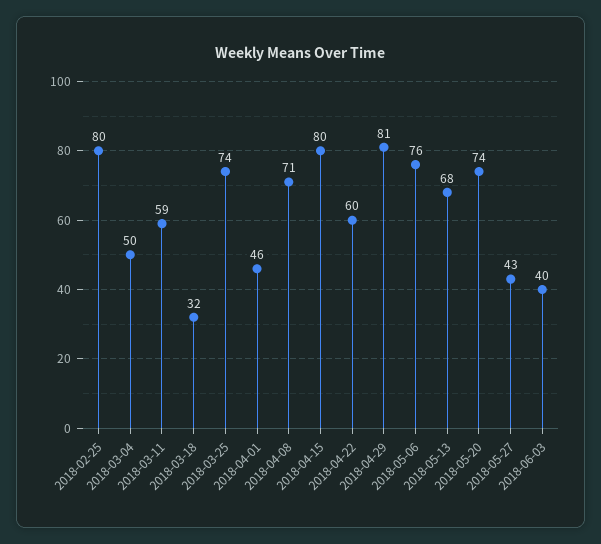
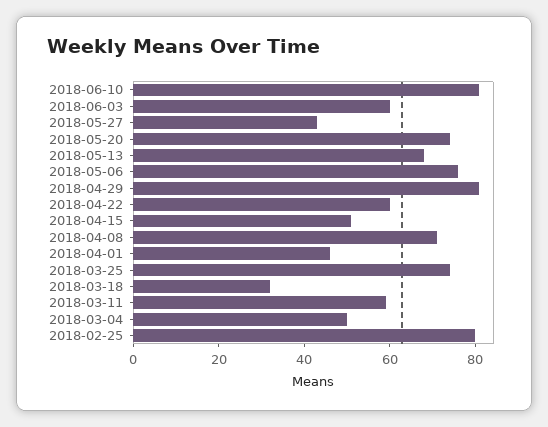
2018-04-15: 80 -> 50
2018-06-03: 40 -> 60
2018-06-10: none -> 80

